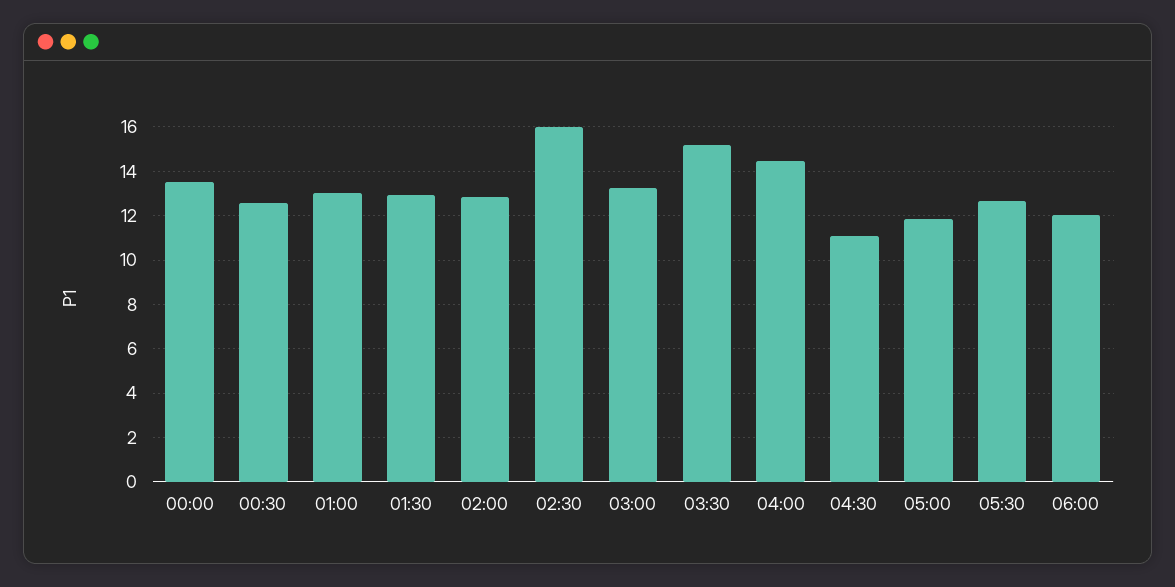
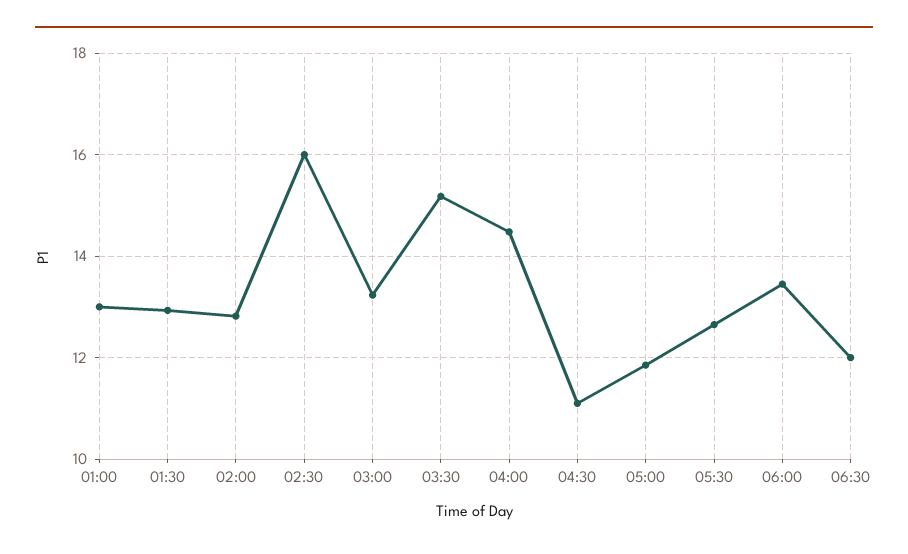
00:00: 13.5 -> none
00:30: 12.5 -> none
06:00: 12 -> 13.4
06:30: none -> 12

